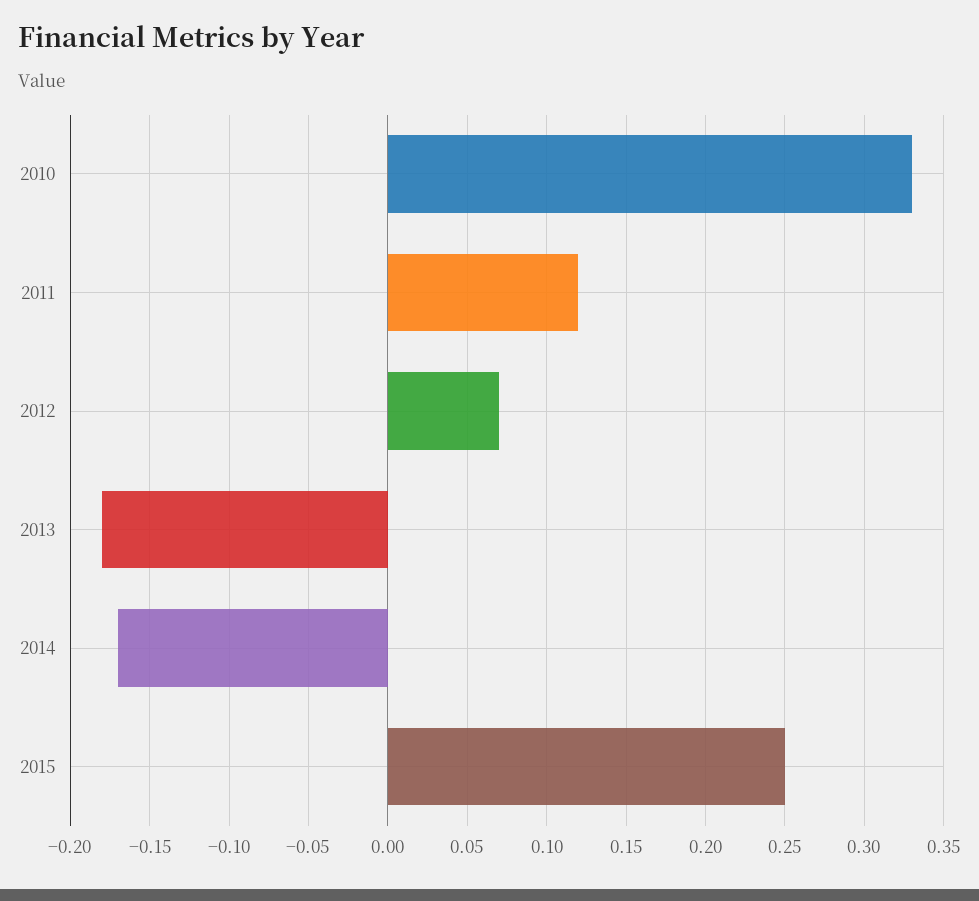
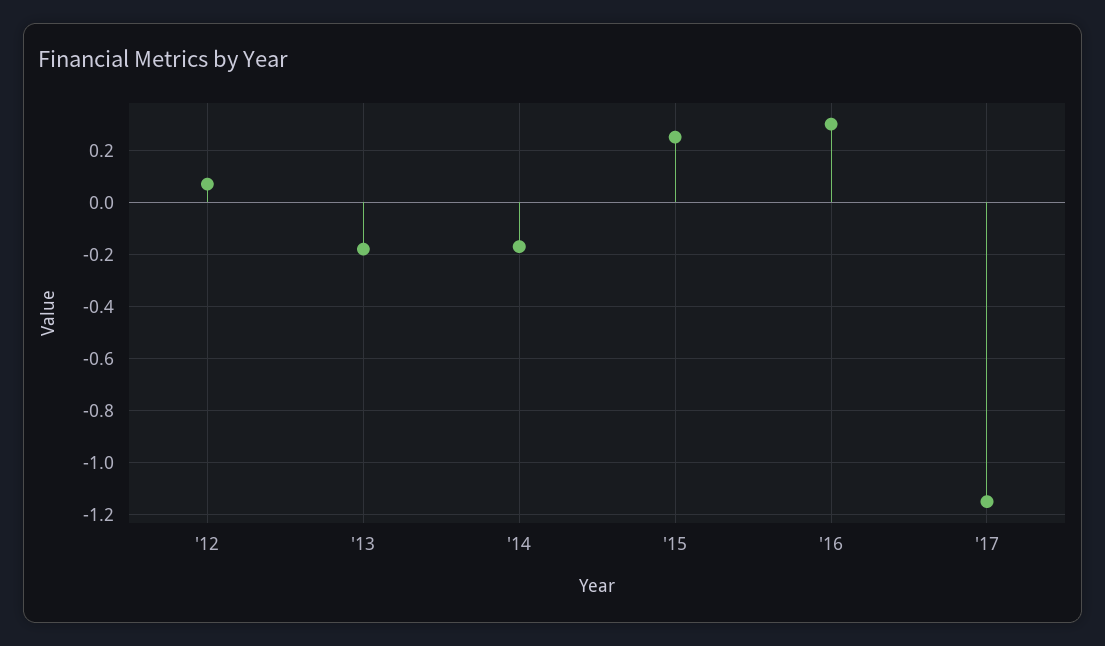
2010: 0.33 -> none
2011: 0.12 -> none
'16: none -> 0.3
'17: none -> -1.15

